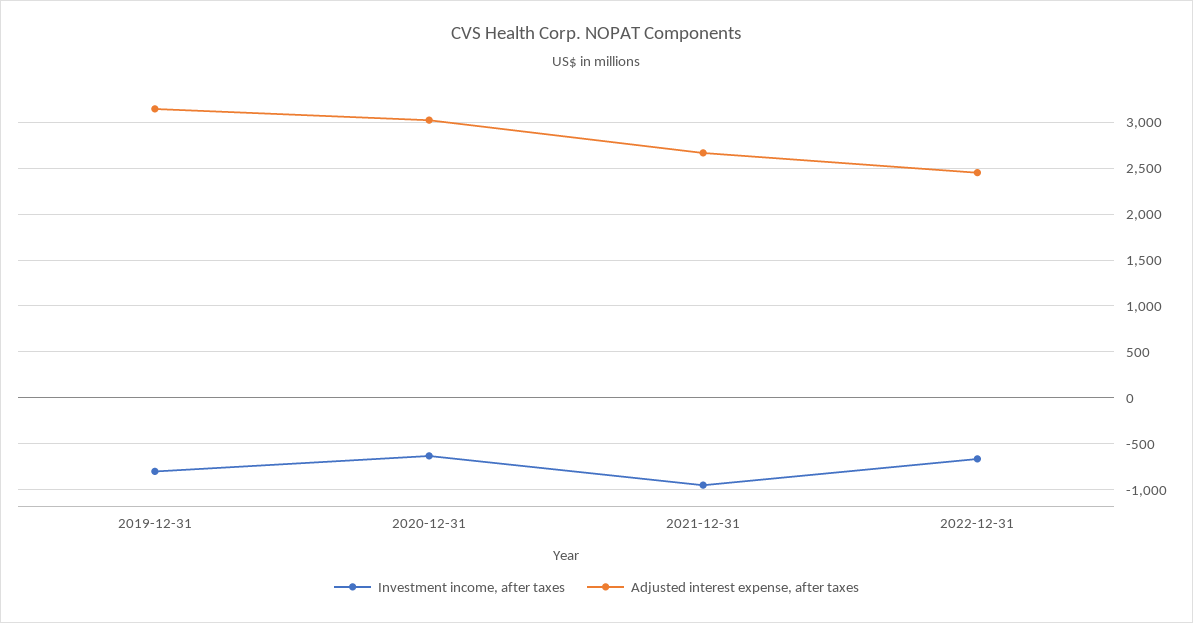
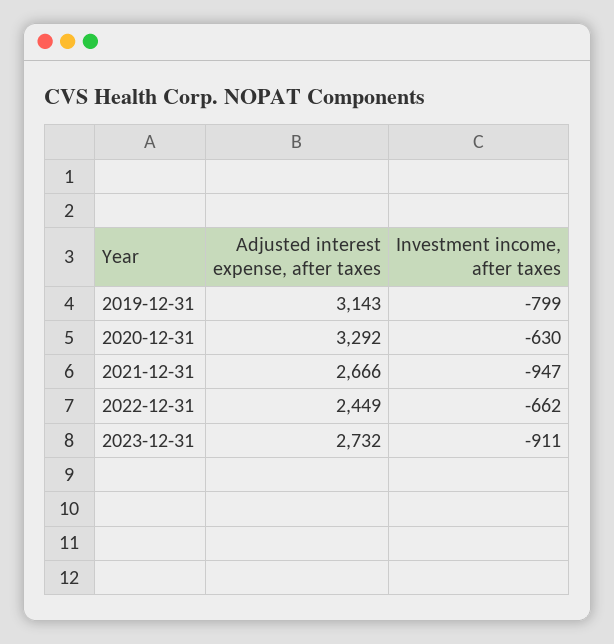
Adjusted interest expense, after taxes, 2020-12-31: 3000 -> 3292
Adjusted interest expense, after taxes, 2023-12-31: none -> 2732
Investment income, after taxes, 2023-12-31: none -> -911

